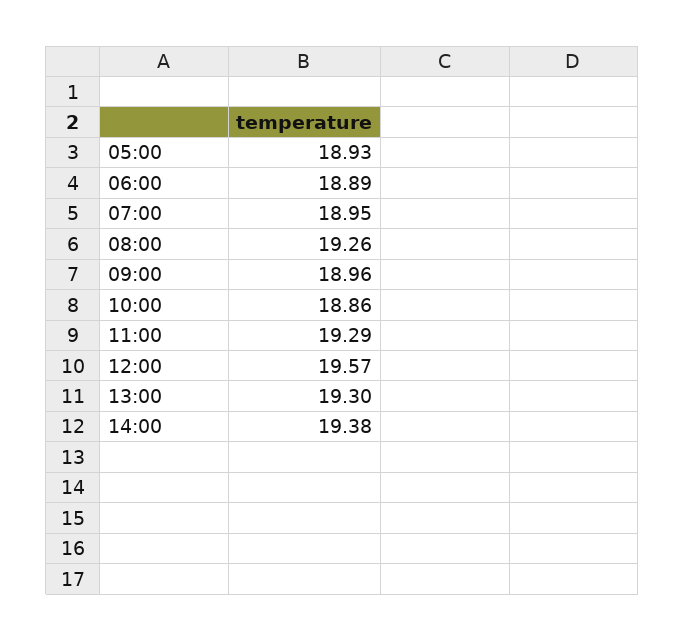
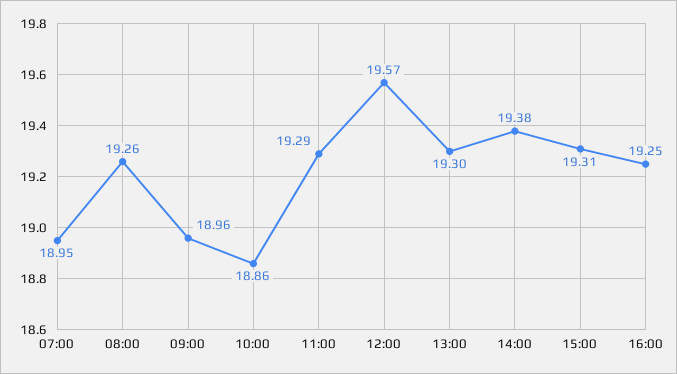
05:00: 18.93 -> none
06:00: 18.89 -> none
15:00: none -> 19.31
16:00: none -> 19.25

